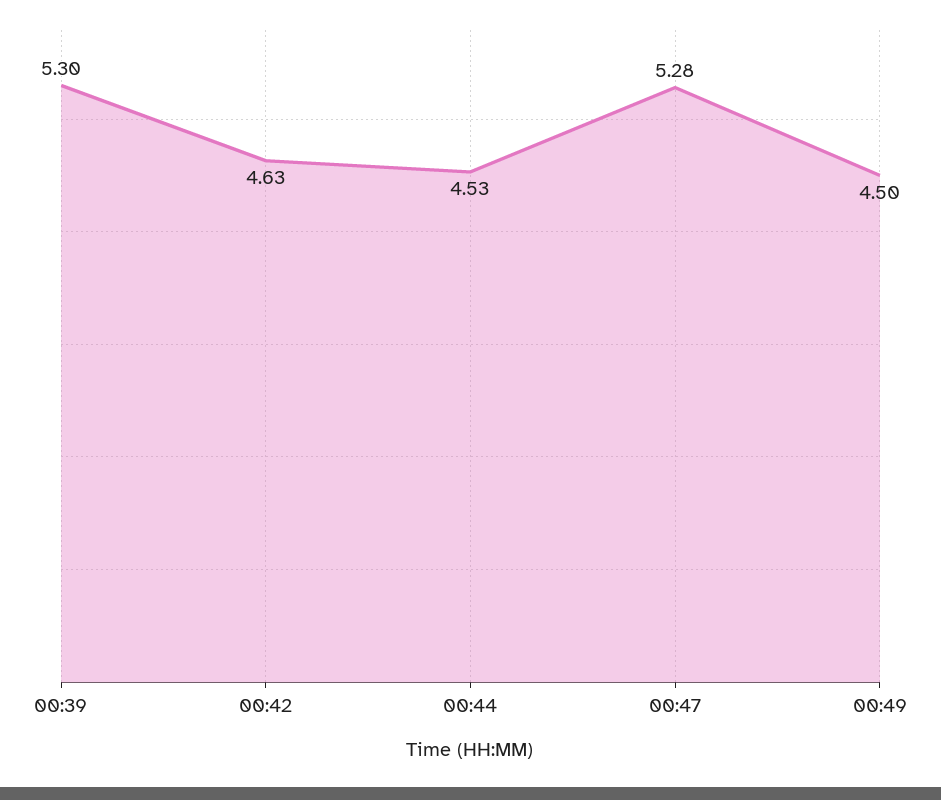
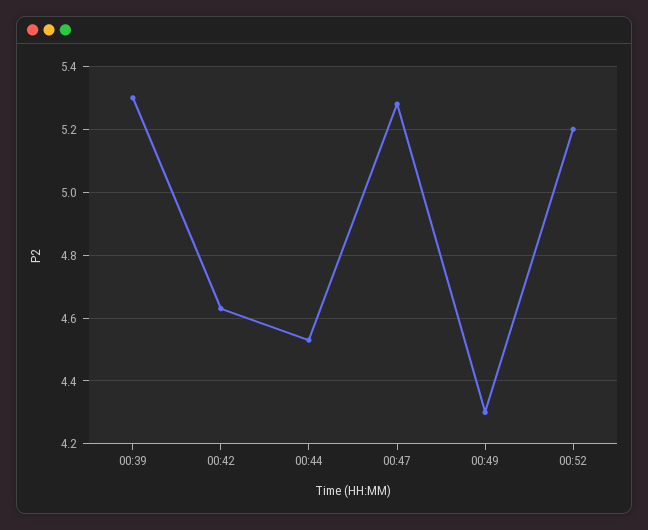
00:49: 4.5 -> 4.3
00:52: none -> 5.2

